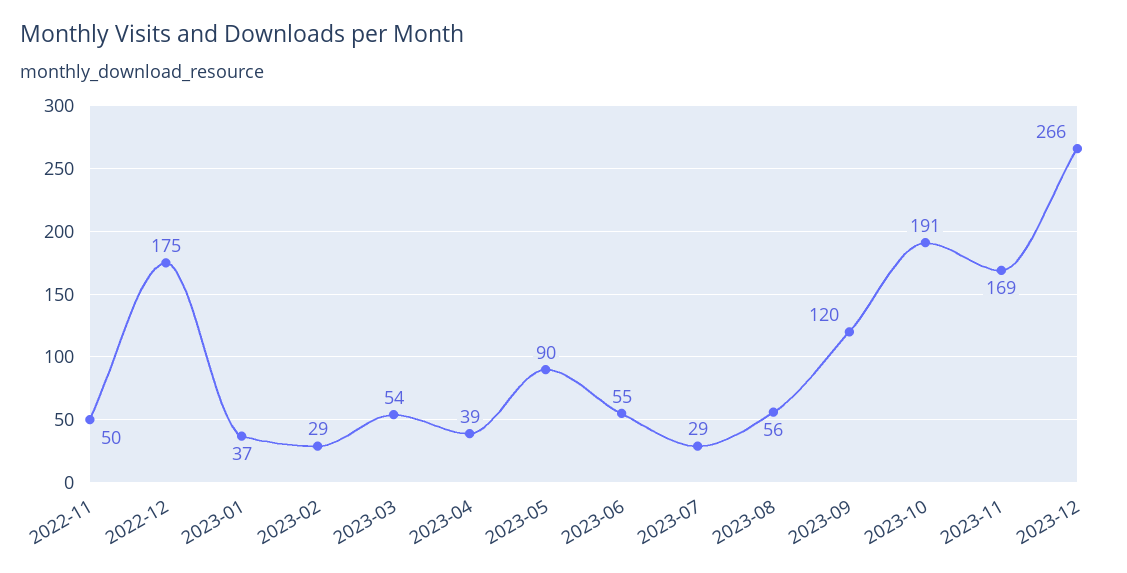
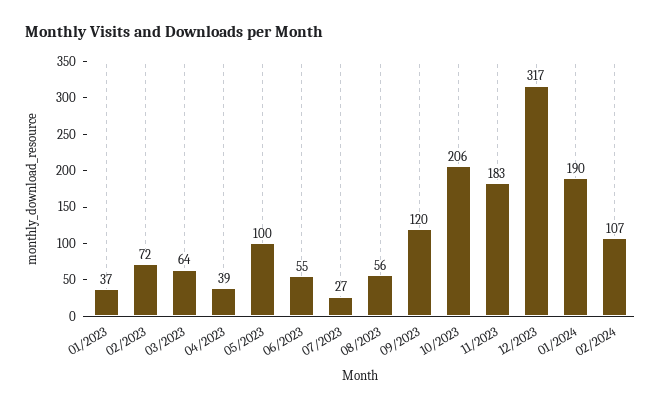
2022-11: 50 -> none
2022-12: 175 -> none
2023-02: 29 -> 72
2023-03: 54 -> 64
2023-05: 90 -> 100
2023-07: 29 -> 27
2023-10: 191 -> 206
2023-11: 169 -> 183
2023-12: 266 -> 317
01/2024: none -> 190
02/2024: none -> 107

